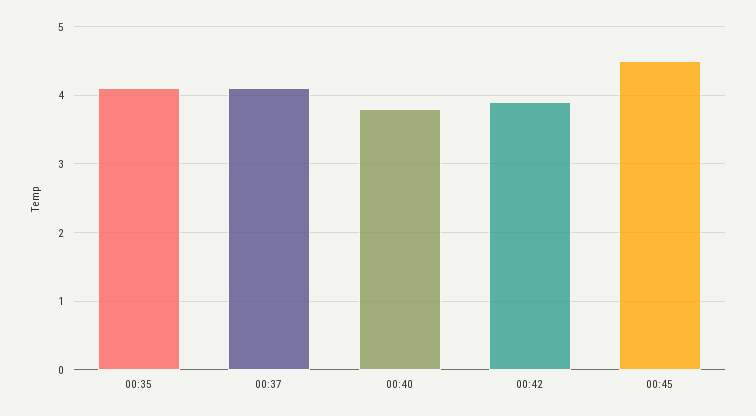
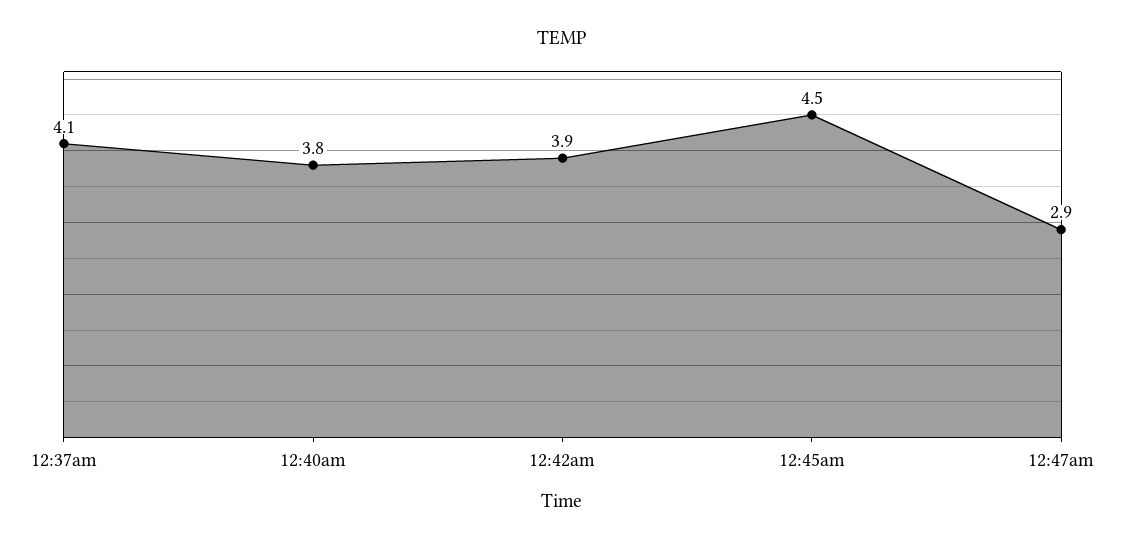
00:35: 4.1 -> none
12:47am: none -> 2.9

